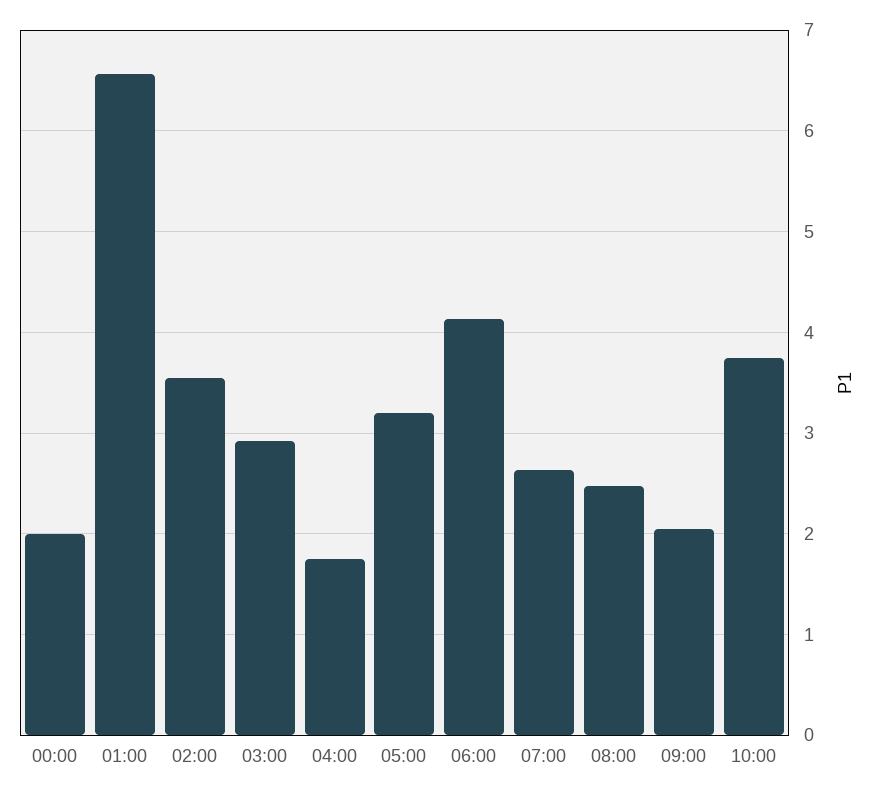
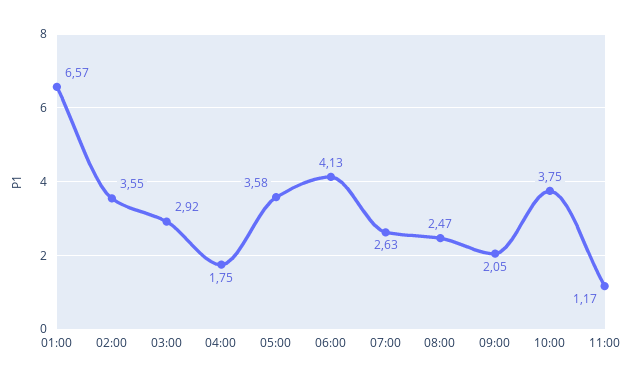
00:00: 2 -> none
05:00: 3.2 -> 3.58
11:00: none -> 1.17

